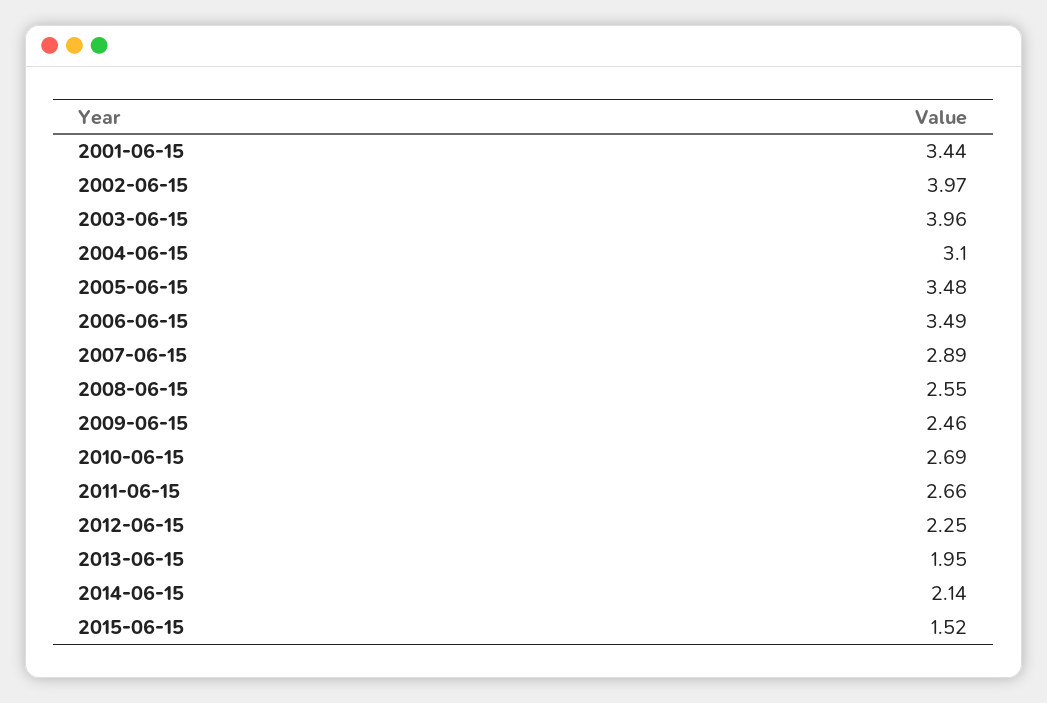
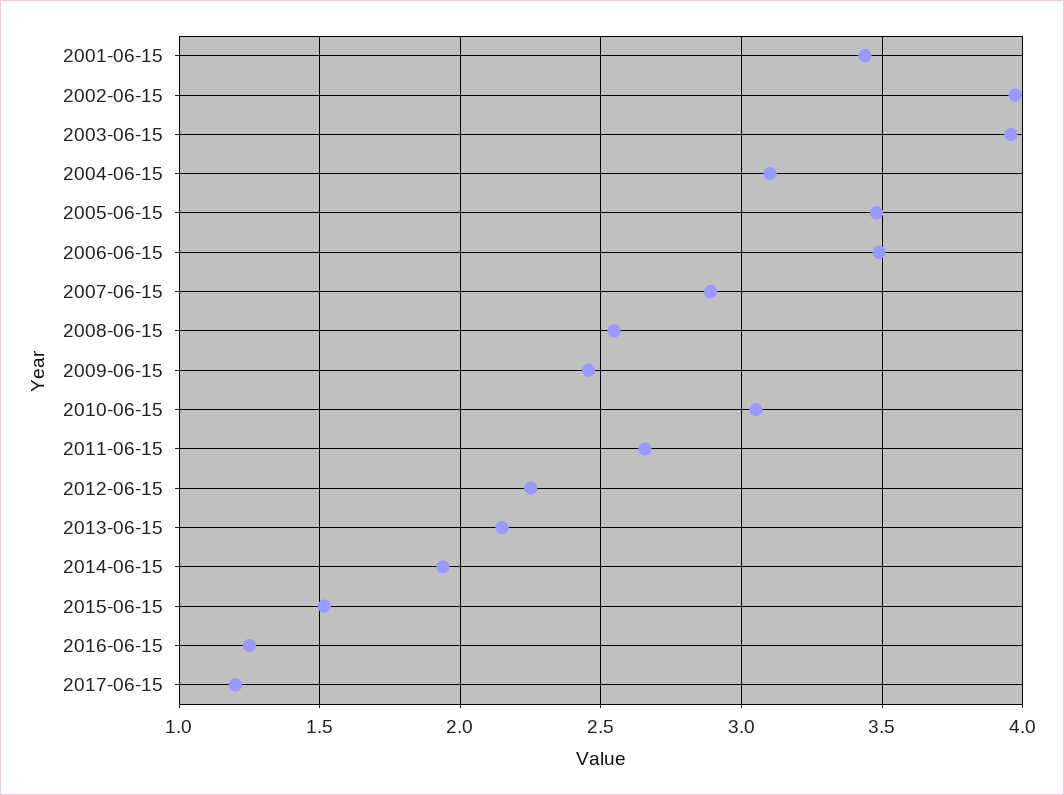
2010-06-15: 2.69 -> 3.05
2013-06-15: 1.95 -> 2.15
2014-06-15: 2.14 -> 1.95
2016-06-15: none -> 1.25
2017-06-15: none -> 1.2

